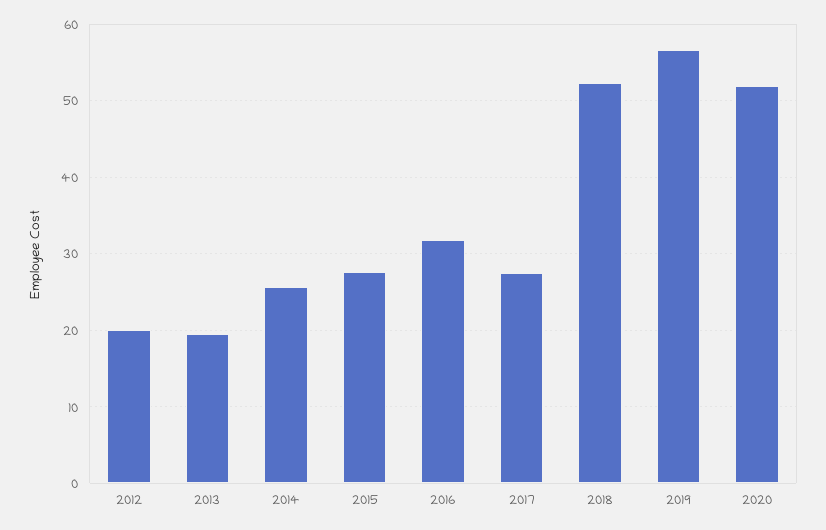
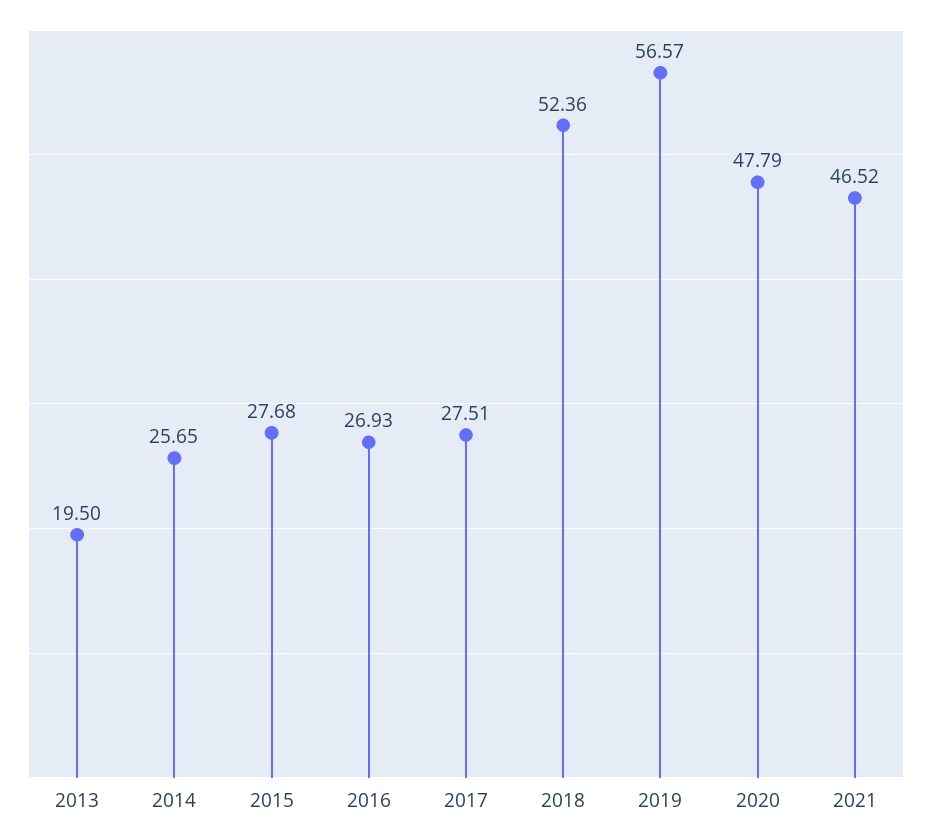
2012: 20 -> none
2016: 32 -> 26.93
2020: 52 -> 47.79
2021: none -> 46.52

